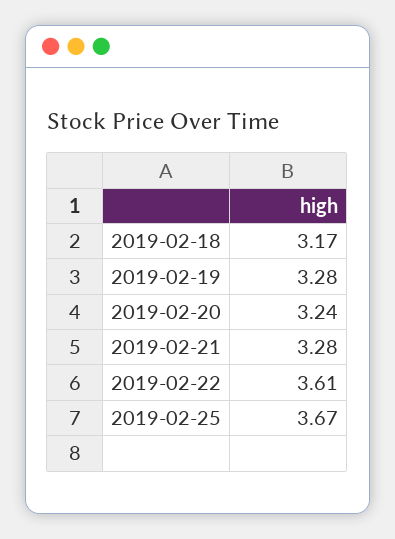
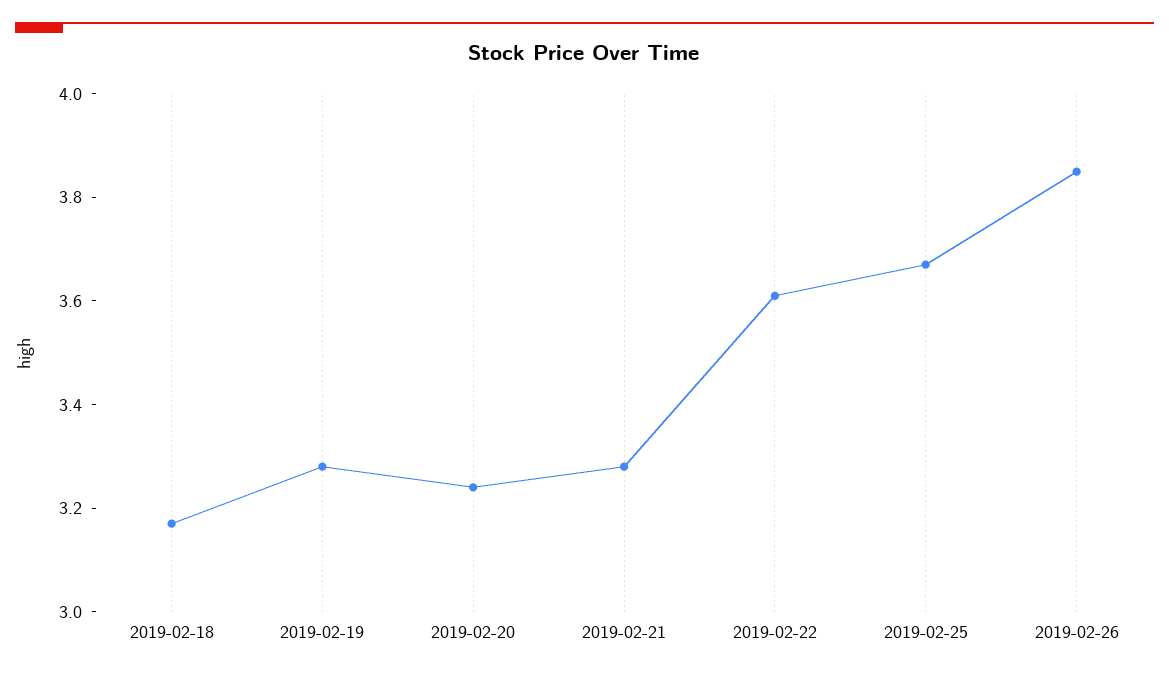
2019-02-26: none -> 3.85

